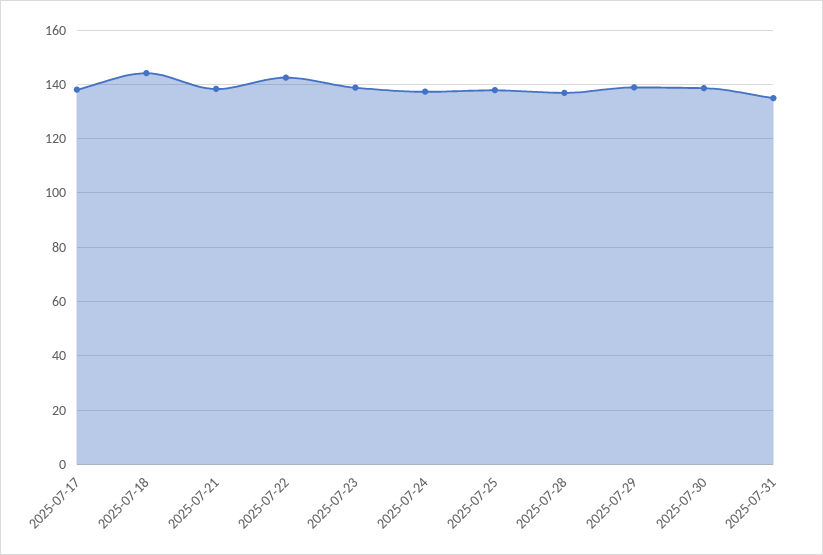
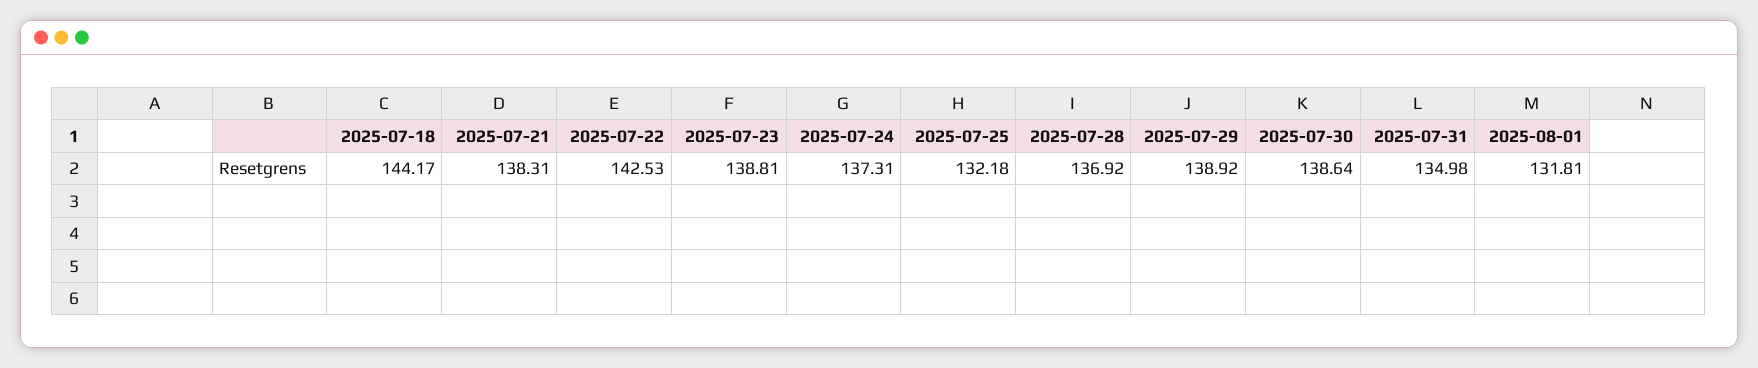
2025-07-17: 137.5 -> none
2025-07-25: 137.5 -> 132.18
2025-08-01: none -> 131.81

